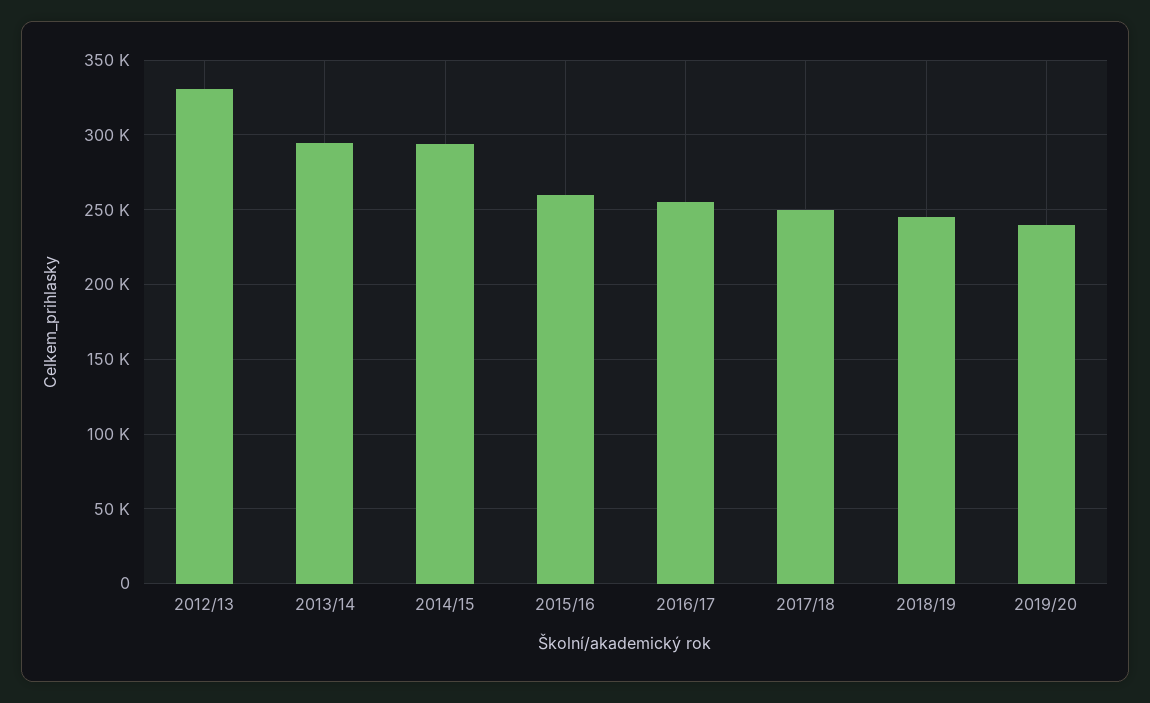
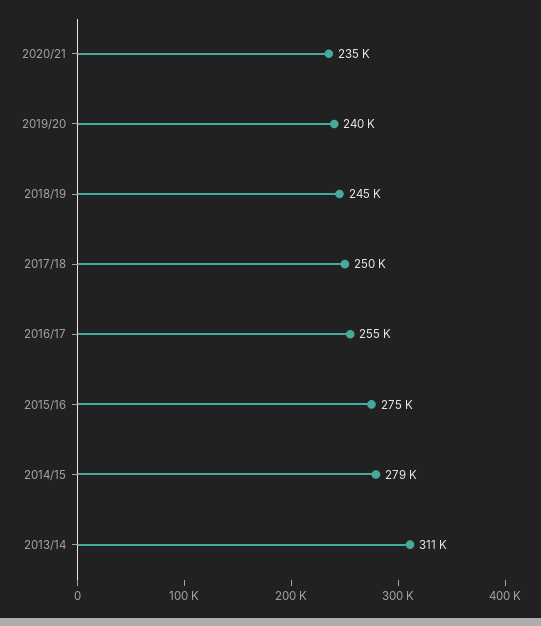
2012/13: 330000 -> none
2013/14: 295000 -> 311000
2014/15: 295000 -> 279000
2015/16: 260000 -> 275000
2020/21: none -> 235000

